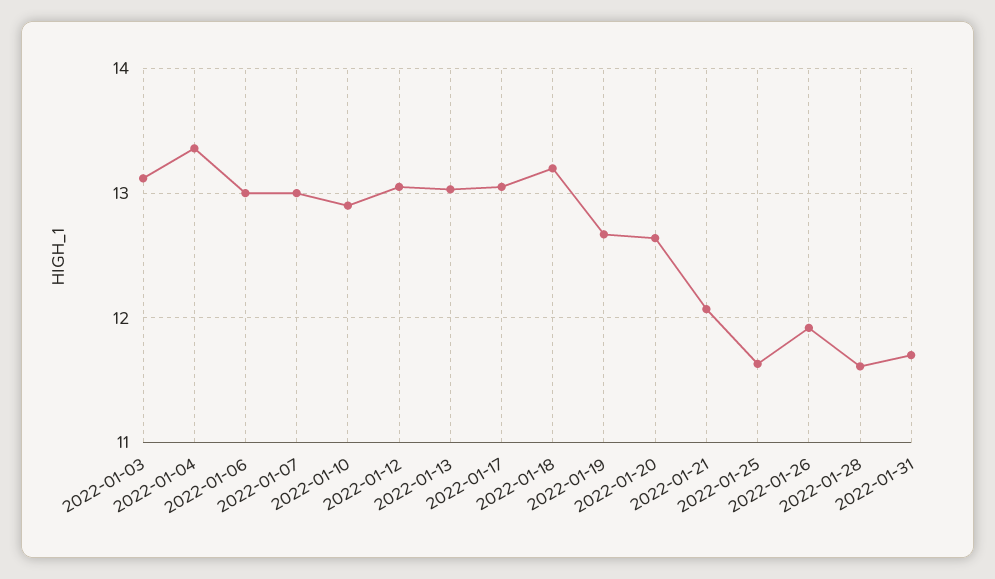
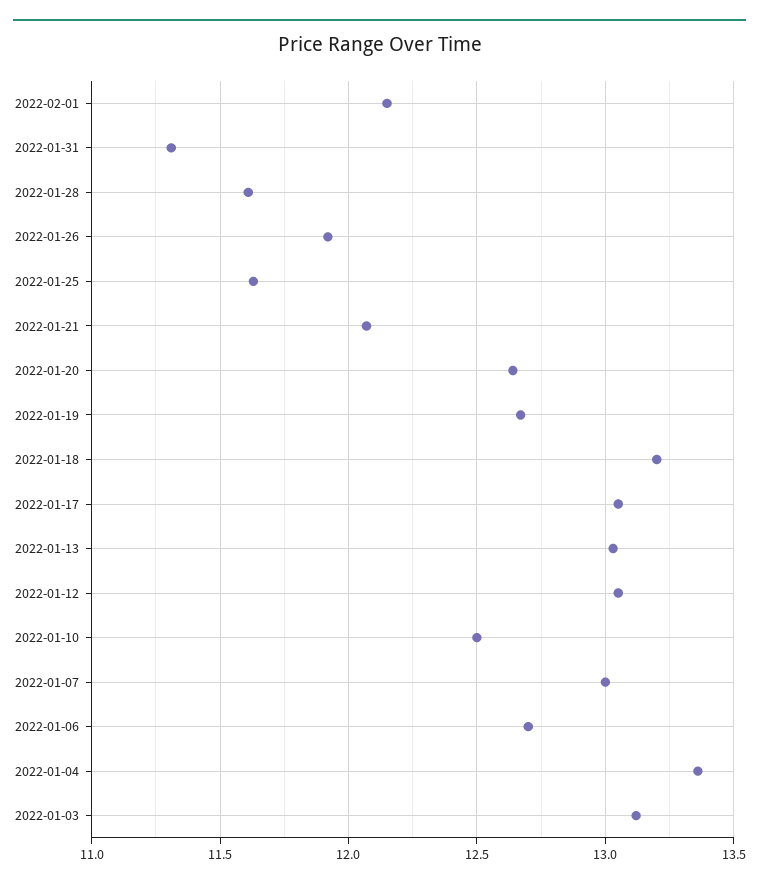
2022-01-06: 13 -> 12.7
2022-01-10: 12.9 -> 12.5
2022-01-31: 11.7 -> 11.3
2022-02-01: none -> 12.15

